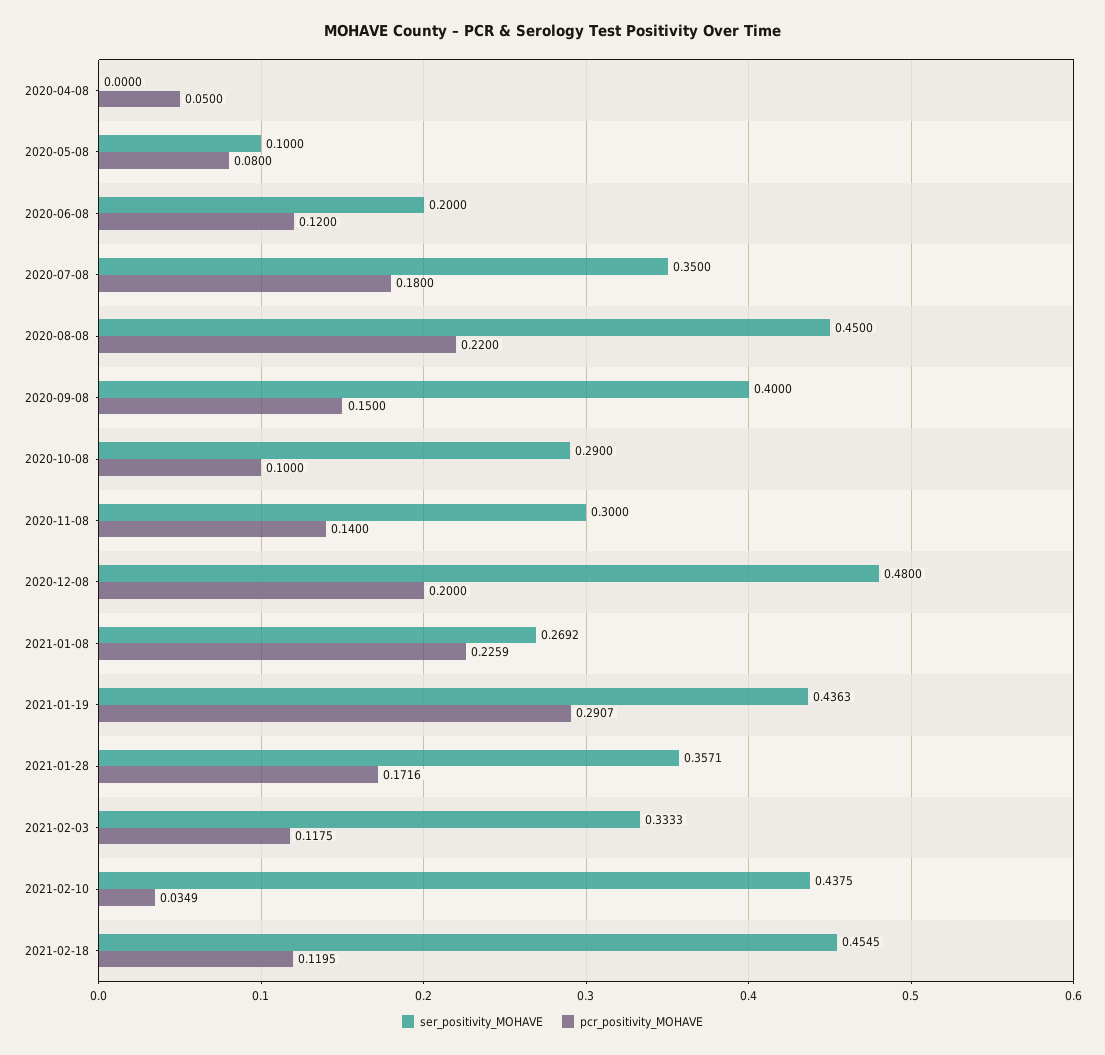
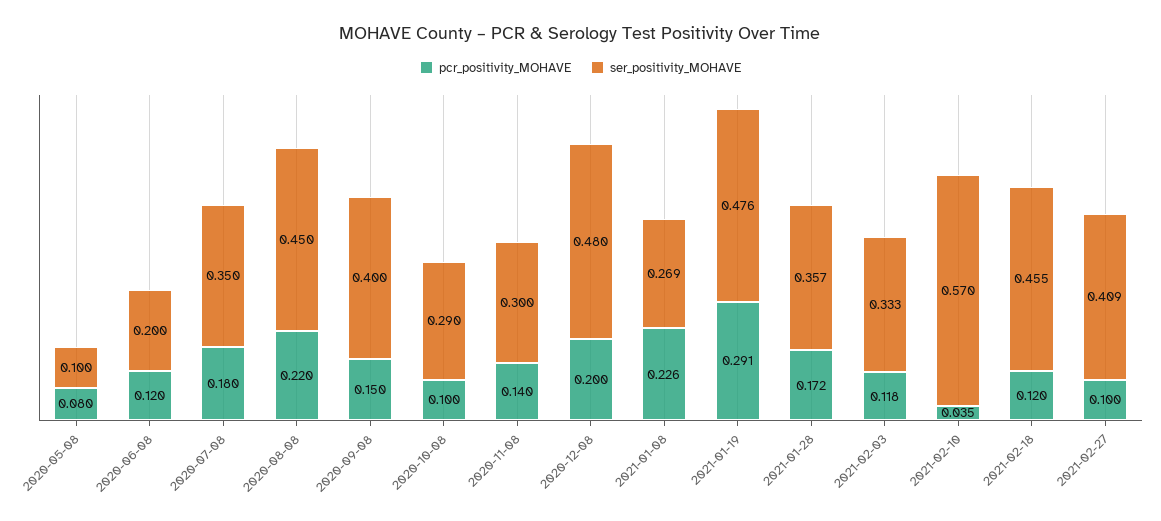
ser_positivity_MOHAVE, 2020-04-08: 0 -> none
pcr_positivity_MOHAVE, 2020-04-08: 0.05 -> none
ser_positivity_MOHAVE, 2021-01-19: 0.4363 -> 0.476
ser_positivity_MOHAVE, 2021-02-10: 0.4375 -> 0.57
pcr_positivity_MOHAVE, 2021-02-27: none -> 0.1
ser_positivity_MOHAVE, 2021-02-27: none -> 0.409

